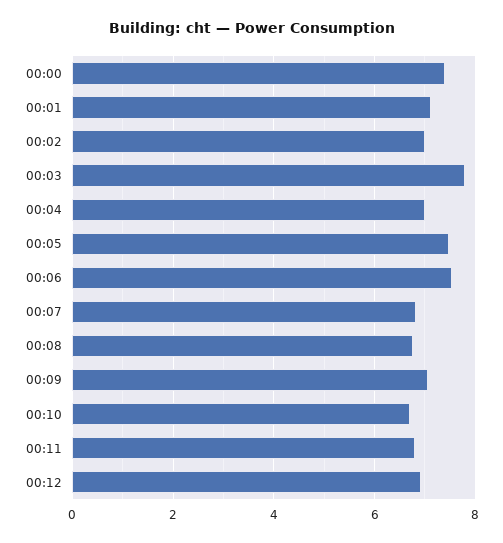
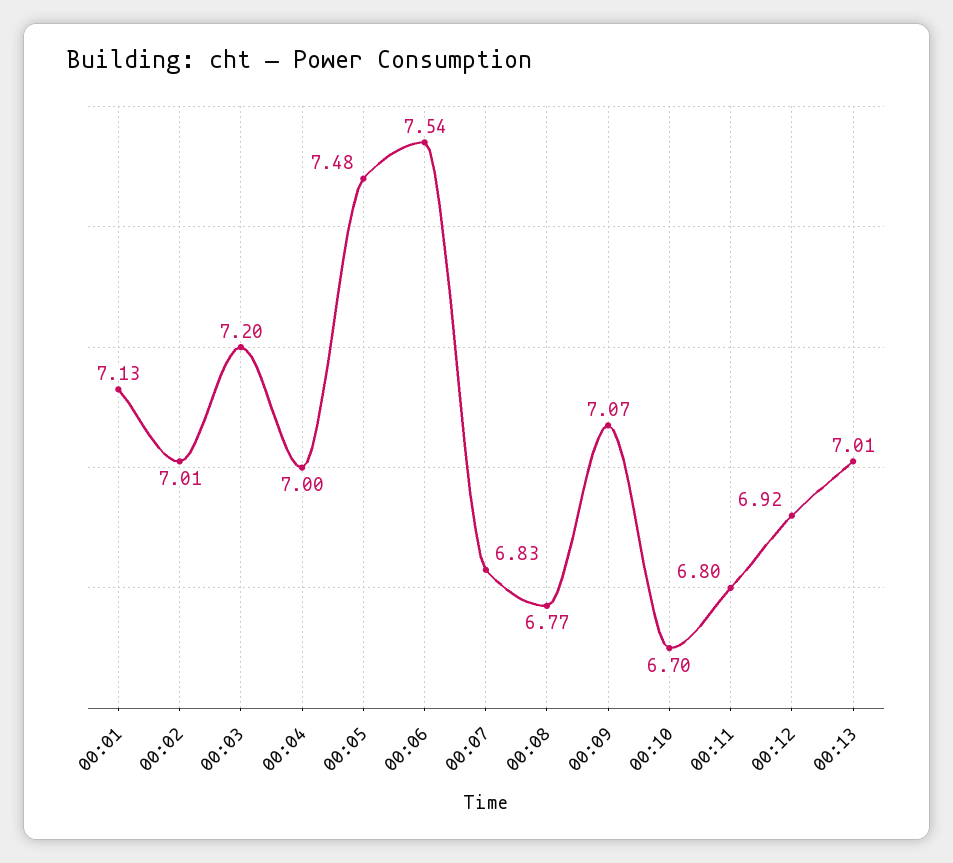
00:00: 7.4 -> none
00:03: 7.8 -> 7.2
00:13: none -> 7.01

